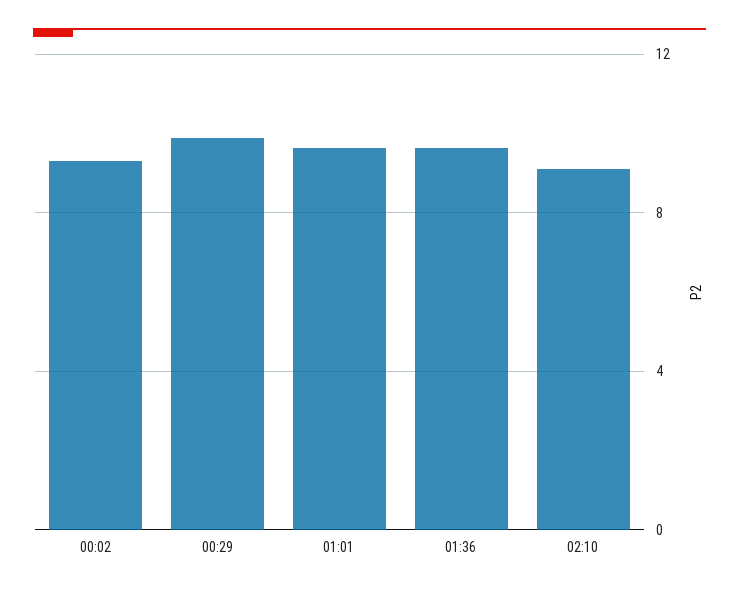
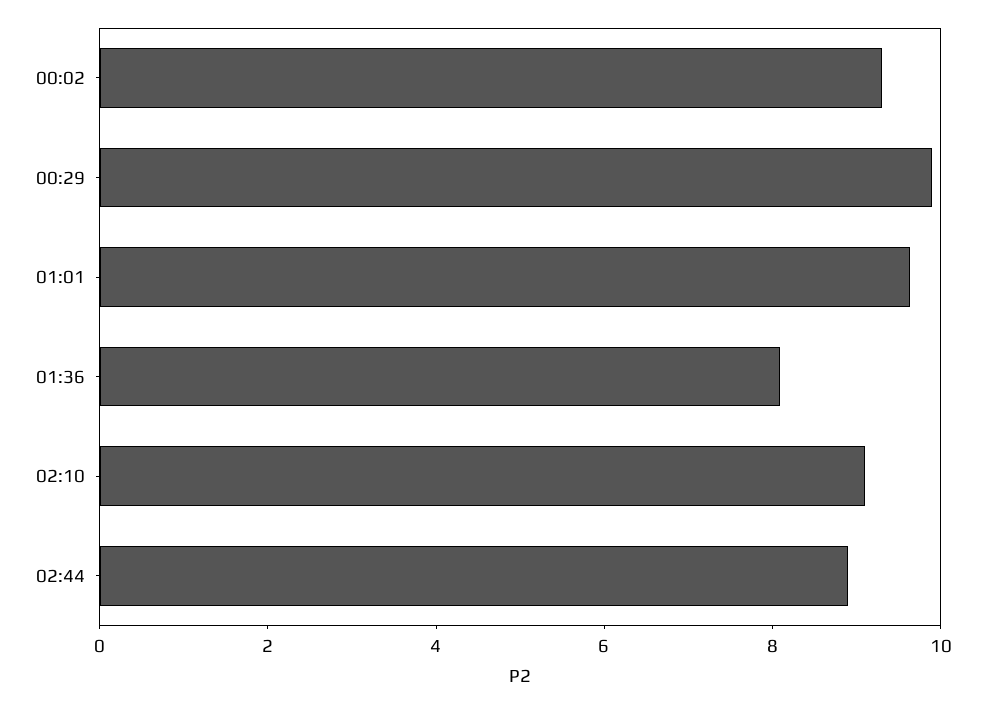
01:36: 9.5 -> 8
02:44: none -> 9

